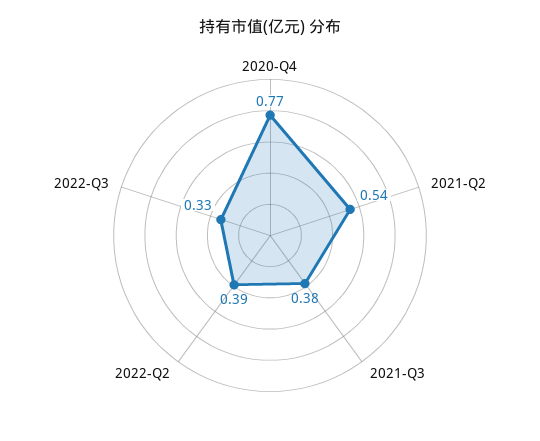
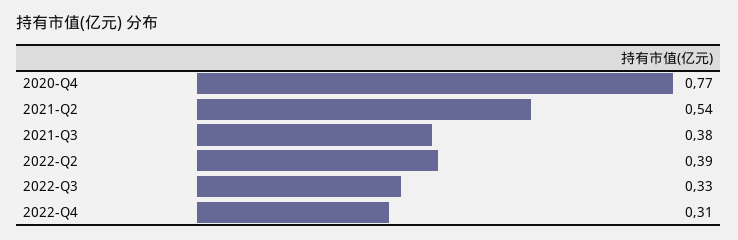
2022-Q4: none -> 0.31

